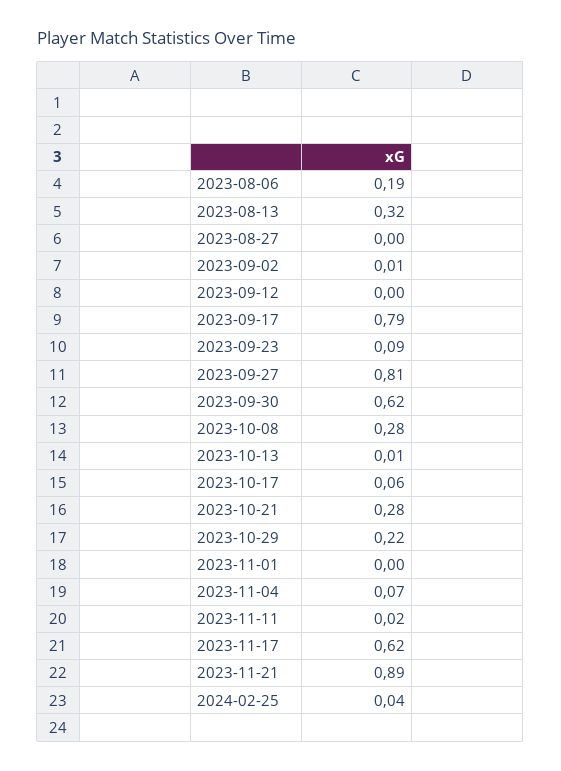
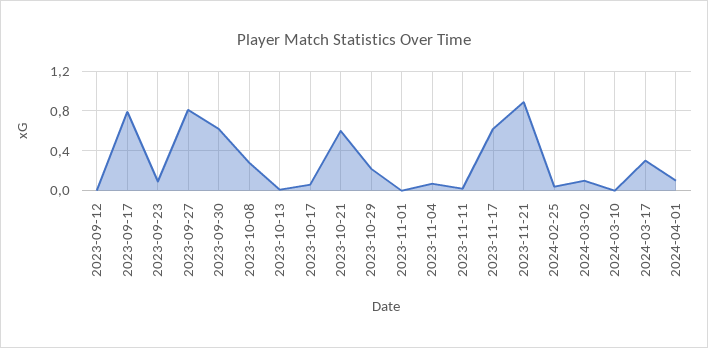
2023-08-06: 0.19 -> none
2023-08-13: 0.32 -> none
2023-08-27: 0 -> none
2023-09-02: 0.01 -> none
2023-10-21: 0.28 -> 0.6
2024-03-02: none -> 0.1
2024-03-10: none -> 0
2024-03-17: none -> 0.3
2024-04-01: none -> 0.1

